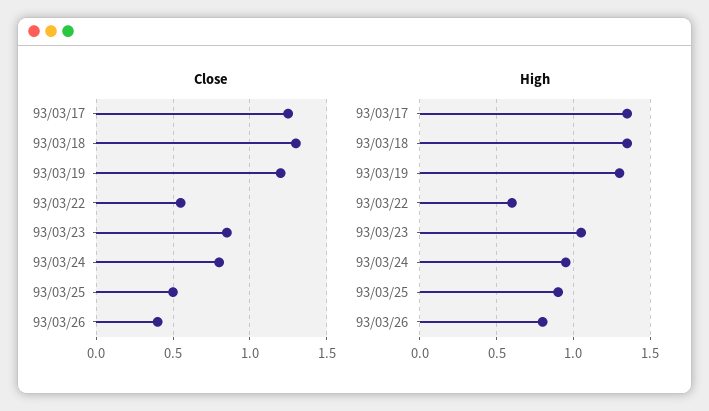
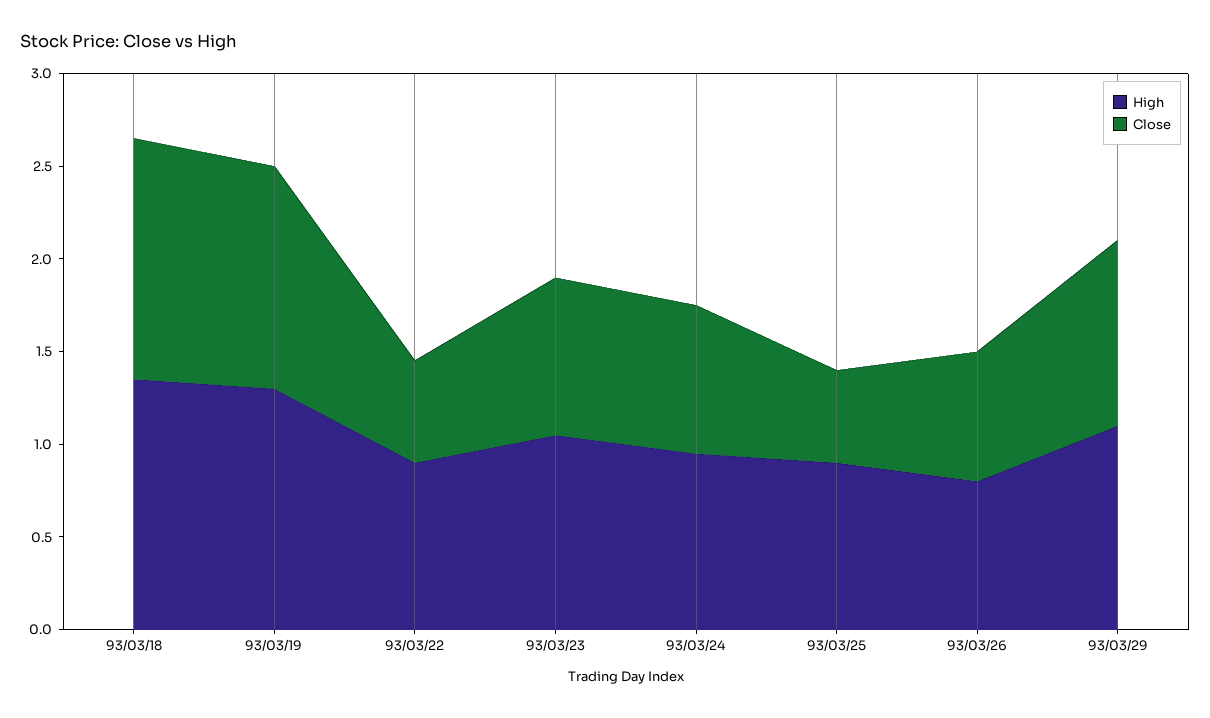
Close, 93/03/17: 1.25 -> none
Close, 93/03/26: 0.4 -> 0.7
High, 93/03/17: 1.35 -> none
High, 93/03/22: 0.6 -> 0.9
High, 93/03/29: none -> 1.1
Close, 93/03/29: none -> 1

